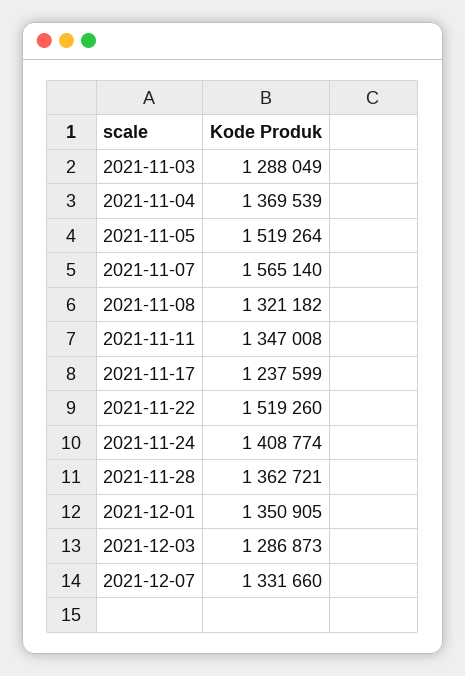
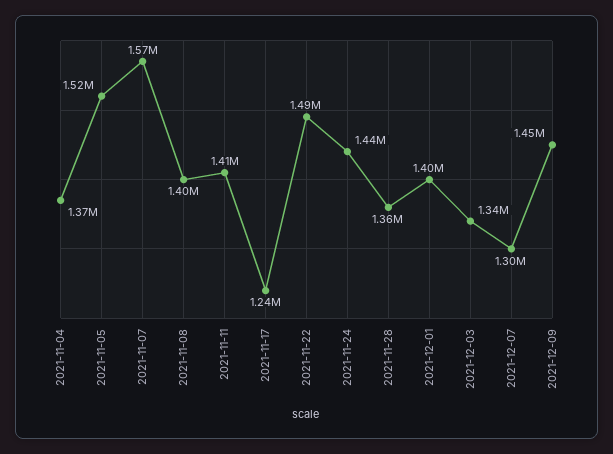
2021-11-03: 1288049 -> none
2021-11-08: 1321182 -> 1400000
2021-11-11: 1347008 -> 1410000
2021-11-22: 1519260 -> 1490000
2021-11-24: 1408774 -> 1440000
2021-12-01: 1350905 -> 1400000
2021-12-03: 1286873 -> 1340000
2021-12-07: 1331660 -> 1300000
2021-12-09: none -> 1450000

